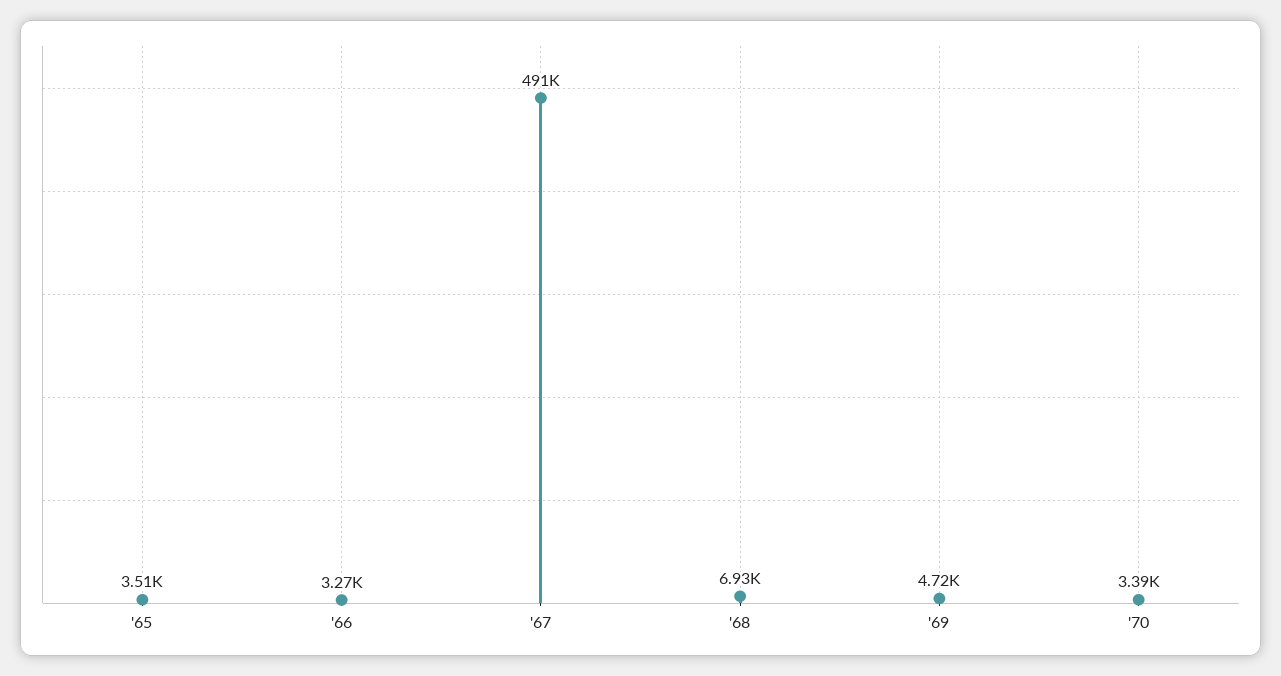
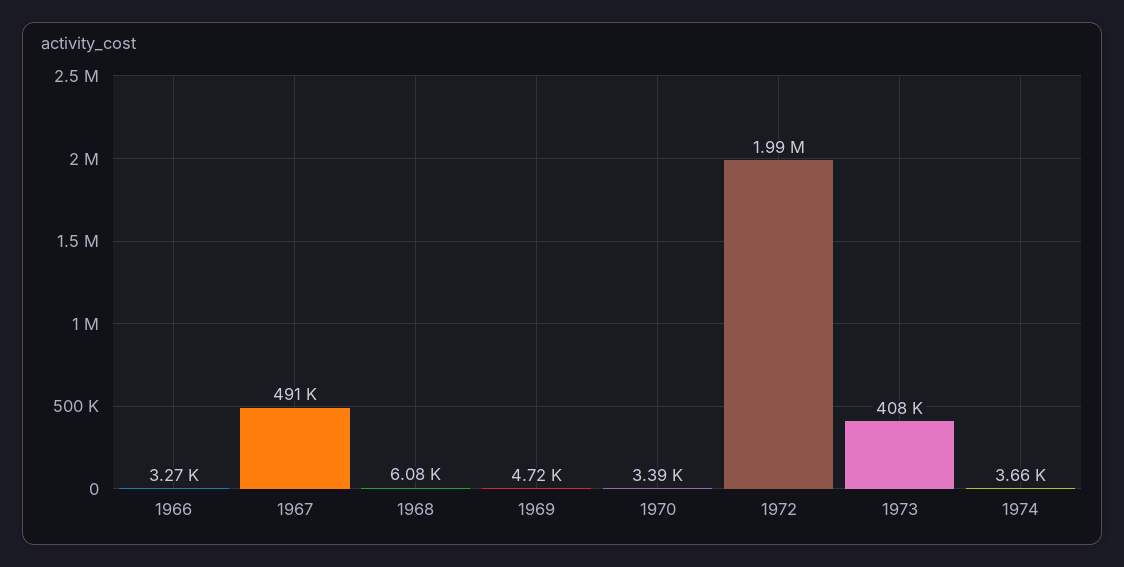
'65: 3510 -> none
'68: 6930 -> 6080
1972: none -> 1990000
1973: none -> 408000
1974: none -> 3660

